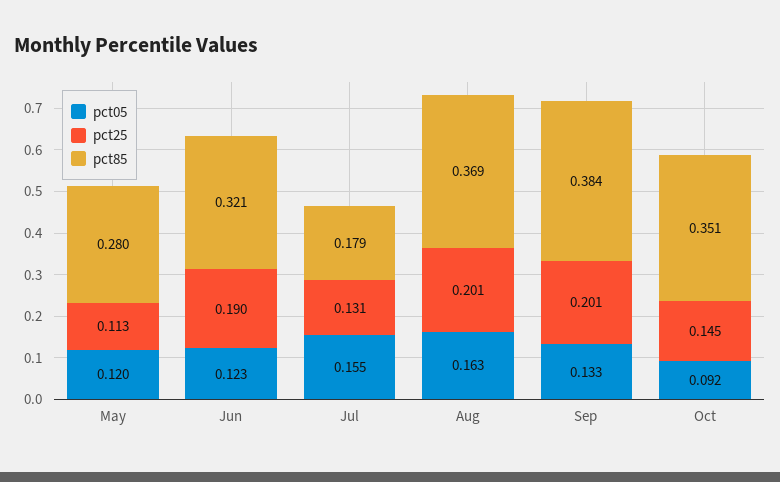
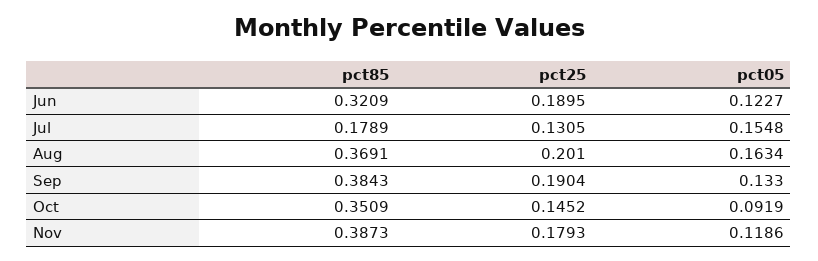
pct05, May: 0.12 -> none
pct25, May: 0.113 -> none
pct85, May: 0.28 -> none
pct25, Sep: 0.201 -> 0.1904
pct85, Nov: none -> 0.3873
pct25, Nov: none -> 0.1793
pct05, Nov: none -> 0.1186

